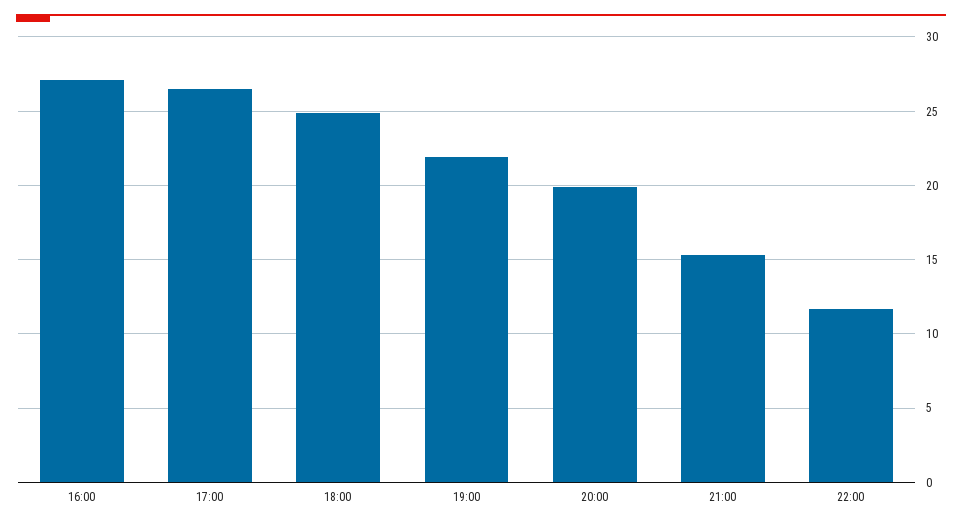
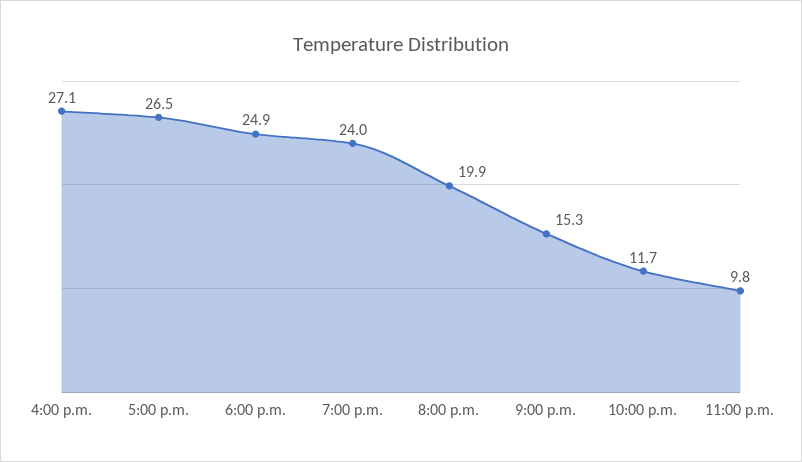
19:00: 22 -> 24
11:00 p.m.: none -> 9.8

